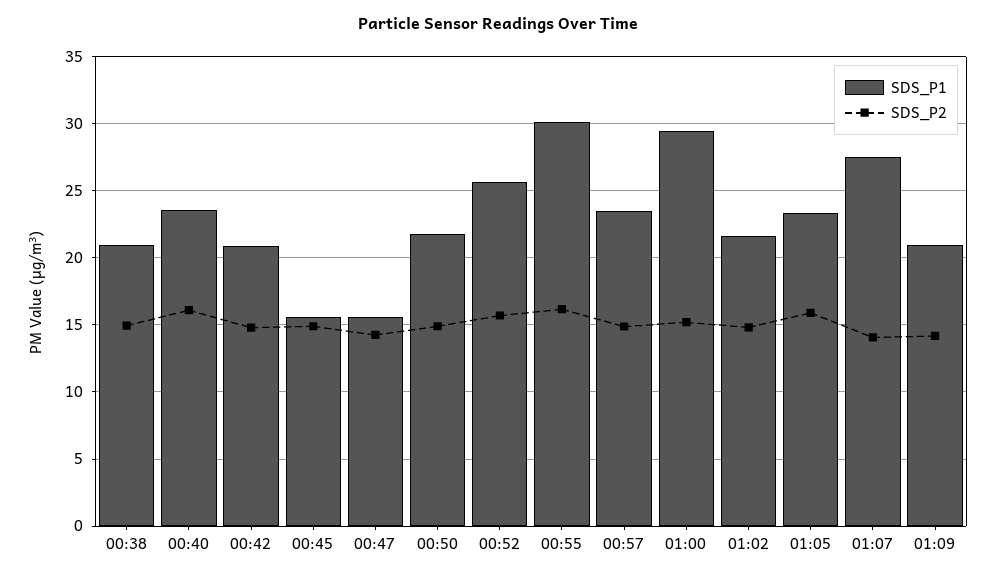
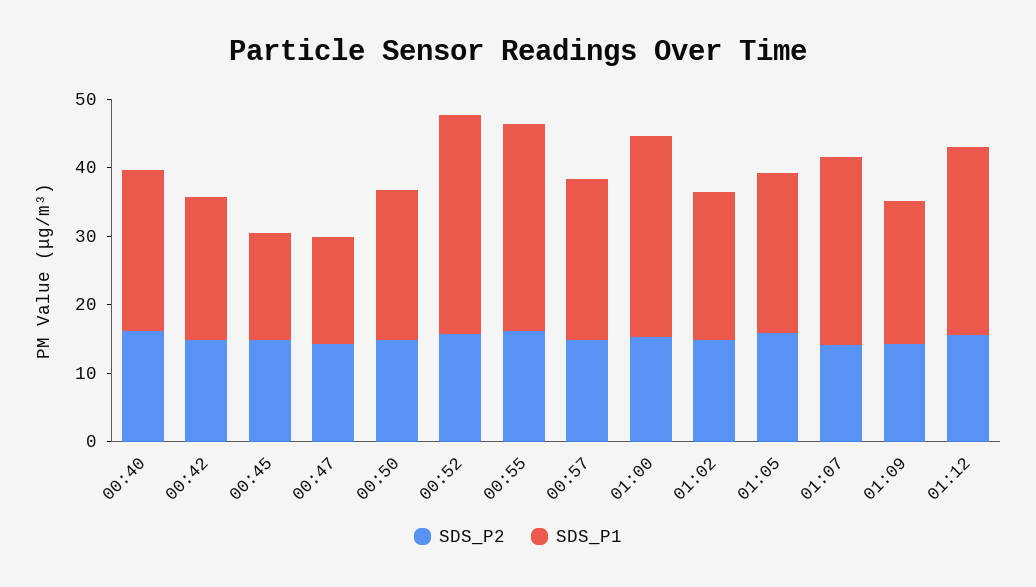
SDS_P1, 00:38: 21 -> none
SDS_P2, 00:38: 15 -> none
SDS_P1, 00:52: 25.5 -> 32
SDS_P2, 01:12: none -> 16
SDS_P1, 01:12: none -> 28

